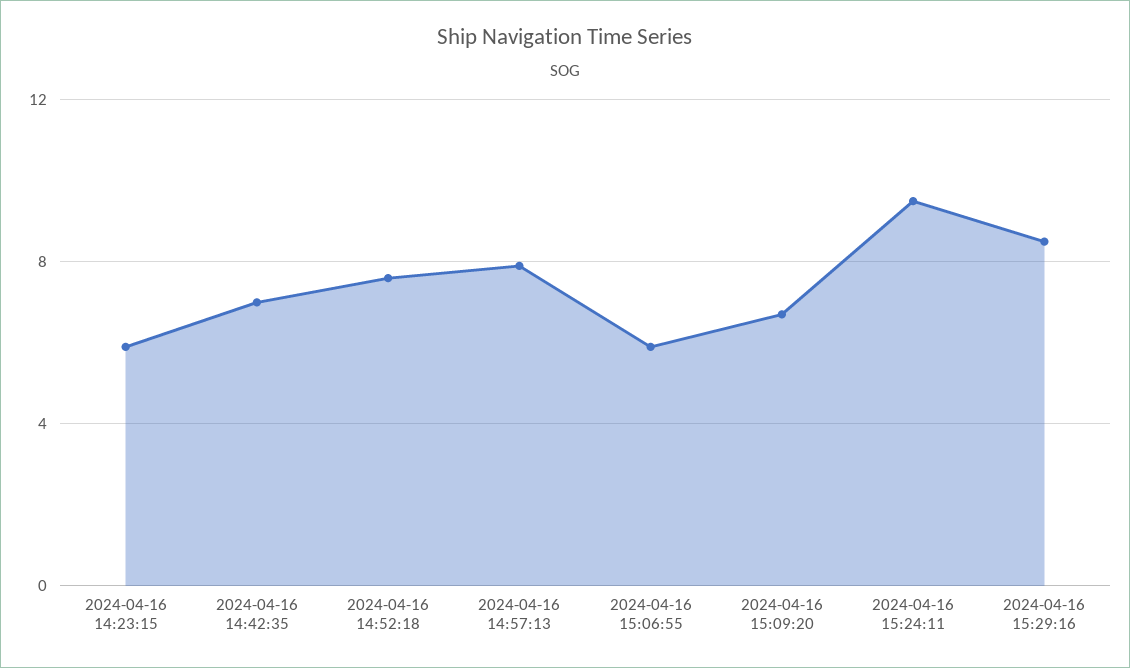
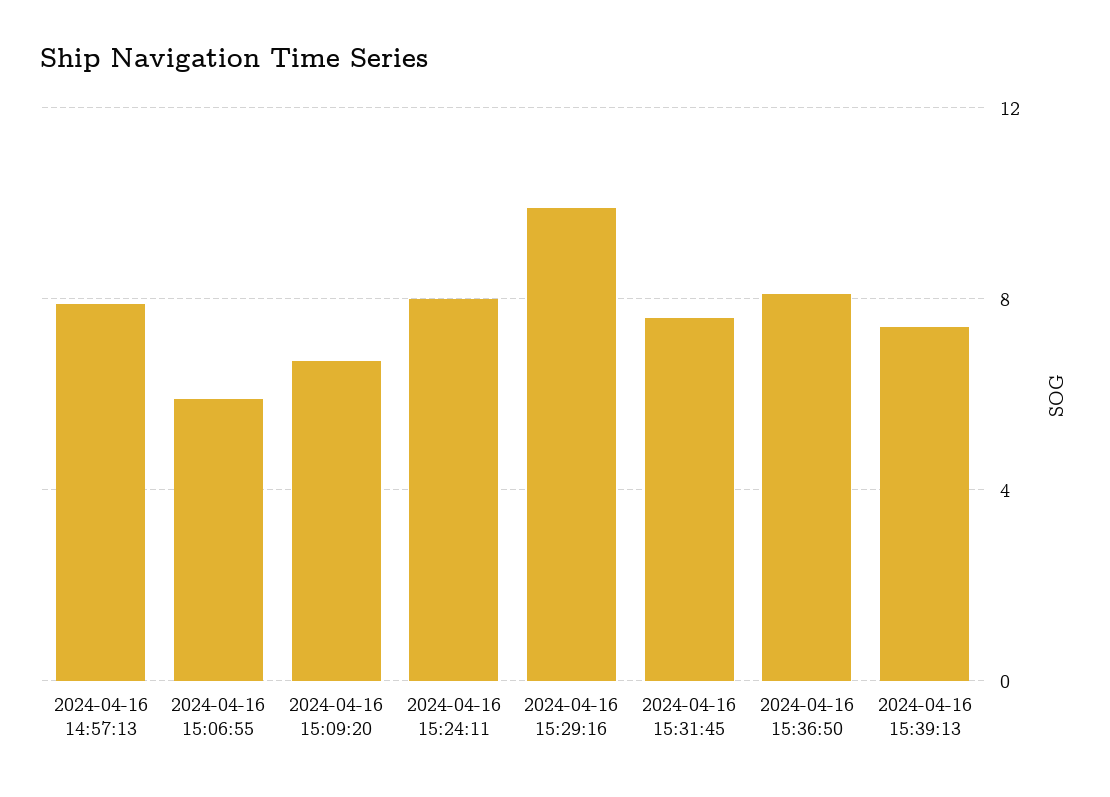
2024-04-16 14:23:15: 6 -> none
2024-04-16 14:42:35: 7 -> none
2024-04-16 14:52:18: 7.5 -> none
2024-04-16 15:24:11: 9.5 -> 8
2024-04-16 15:29:16: 8.5 -> 10
2024-04-16 15:31:45: none -> 7.5
2024-04-16 15:36:50: none -> 8
2024-04-16 15:39:13: none -> 7.5

